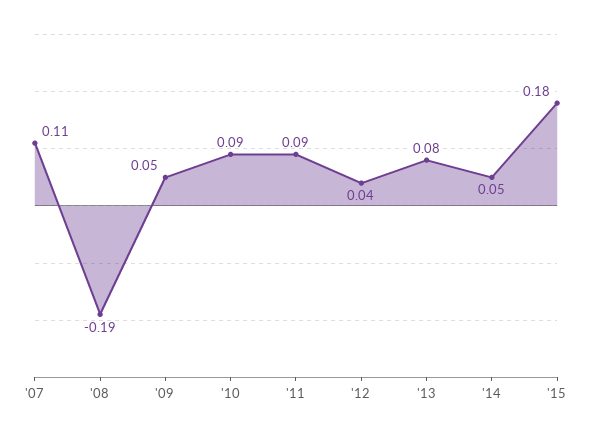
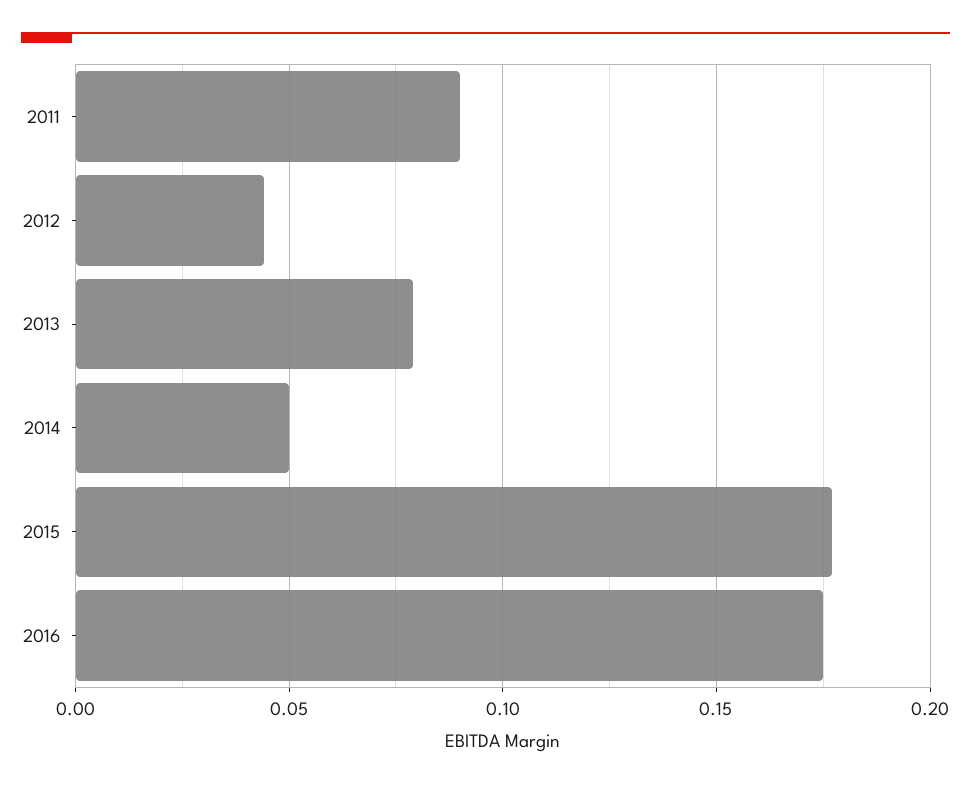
'07: 0.11 -> none
'08: -0.19 -> none
'09: 0.05 -> none
'10: 0.09 -> none
2016: none -> 0.175

